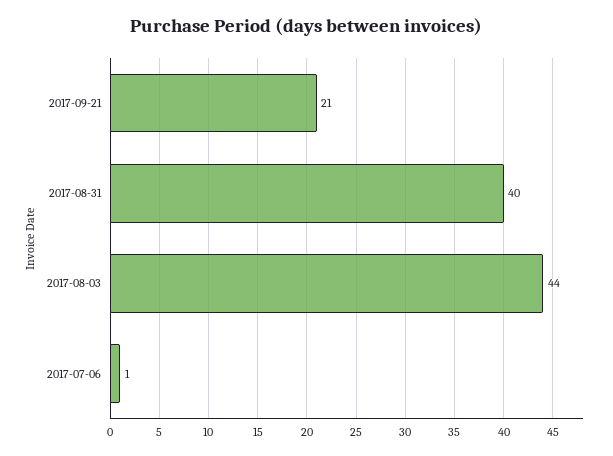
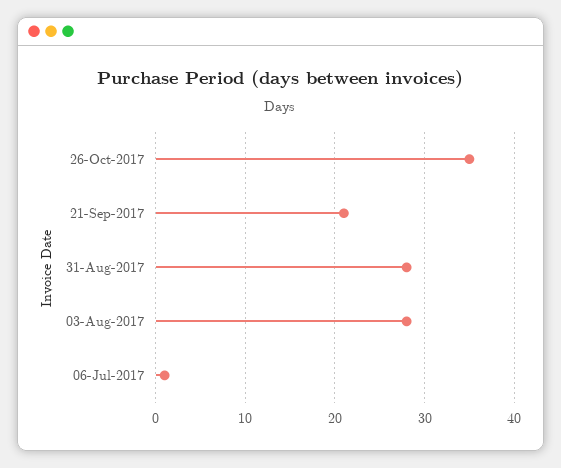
2017-08-31: 40 -> 28
2017-08-03: 44 -> 28
26-Oct-2017: none -> 35

